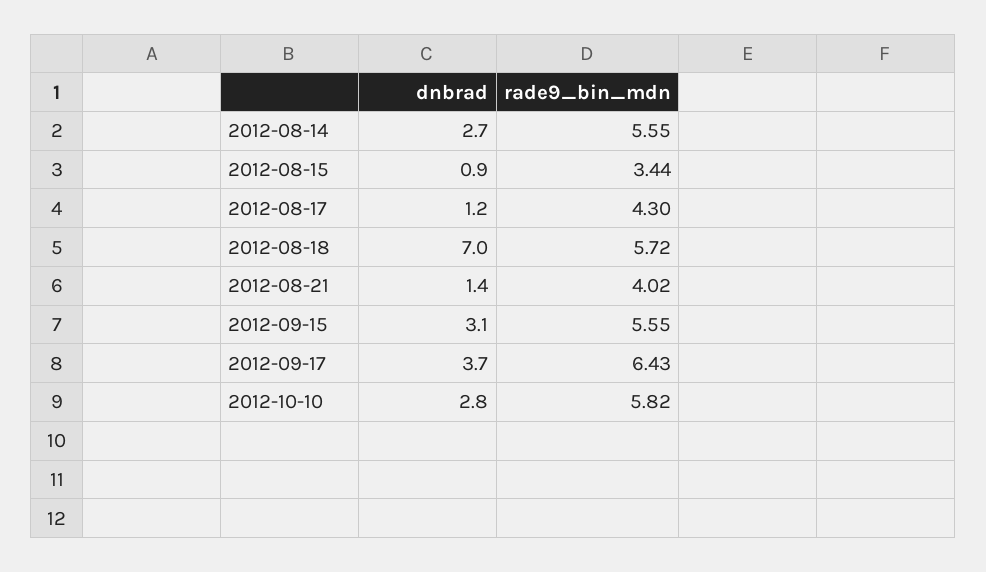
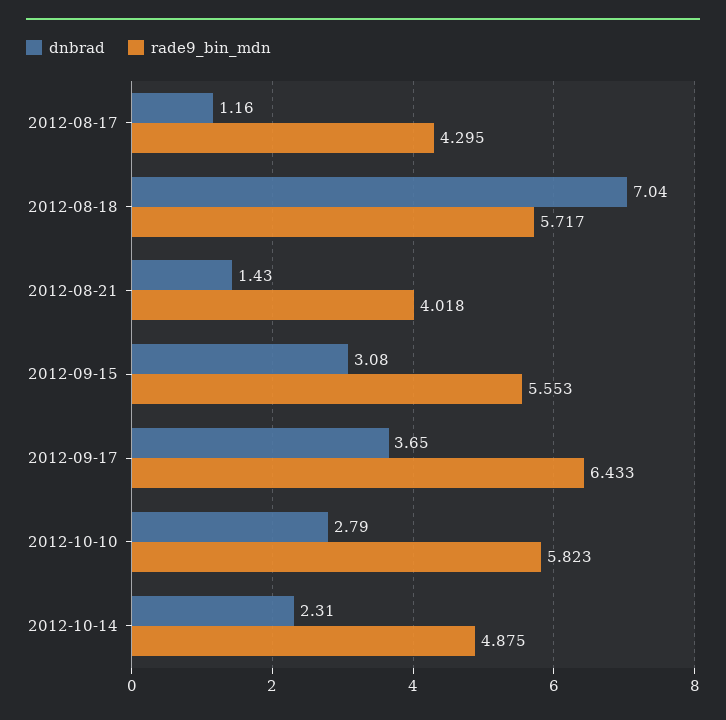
dnbrad, 2012-08-14: 2.7 -> none
rade9_bin_mdn, 2012-08-14: 5.55 -> none
dnbrad, 2012-08-15: 0.9 -> none
rade9_bin_mdn, 2012-08-15: 3.44 -> none
dnbrad, 2012-10-14: none -> 2.31
rade9_bin_mdn, 2012-10-14: none -> 4.875

